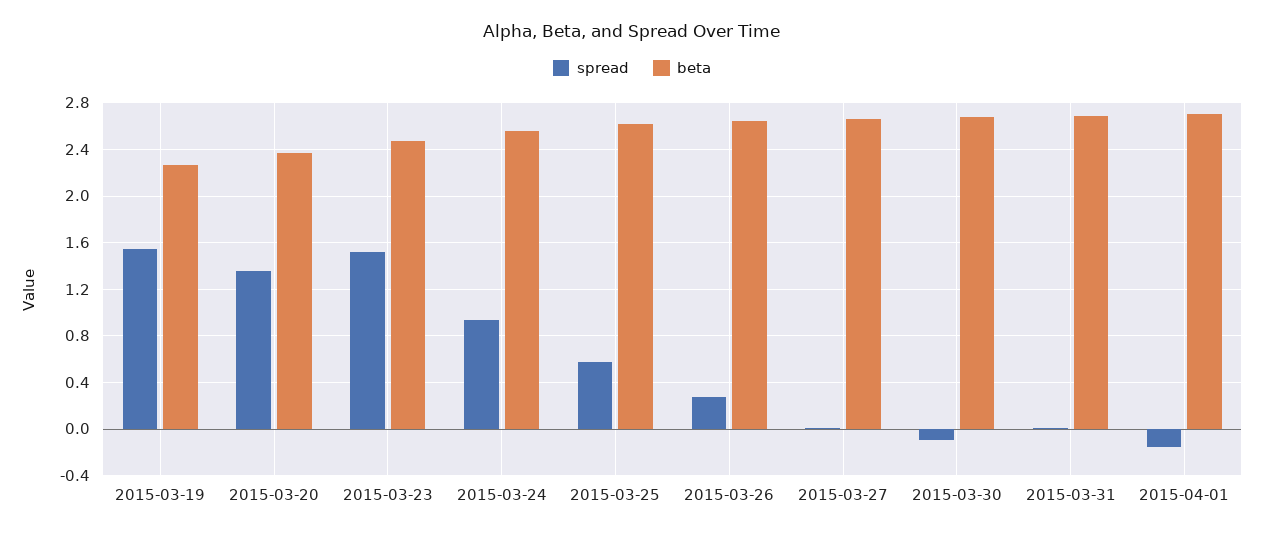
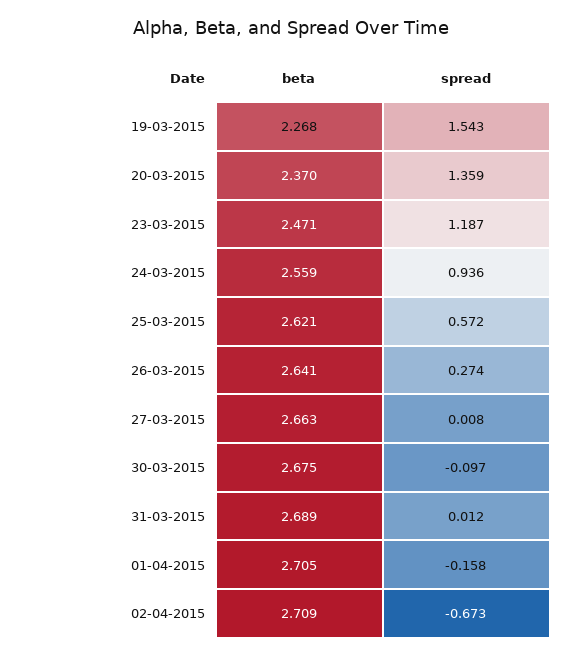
spread, 2015-03-23: 1.5 -> 1.187
beta, 02-04-2015: none -> 2.709
spread, 02-04-2015: none -> -0.673

